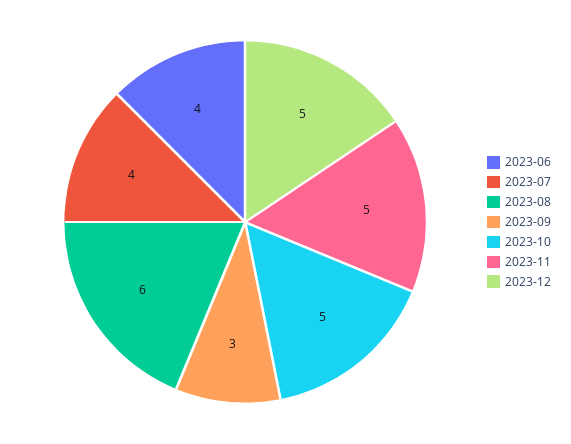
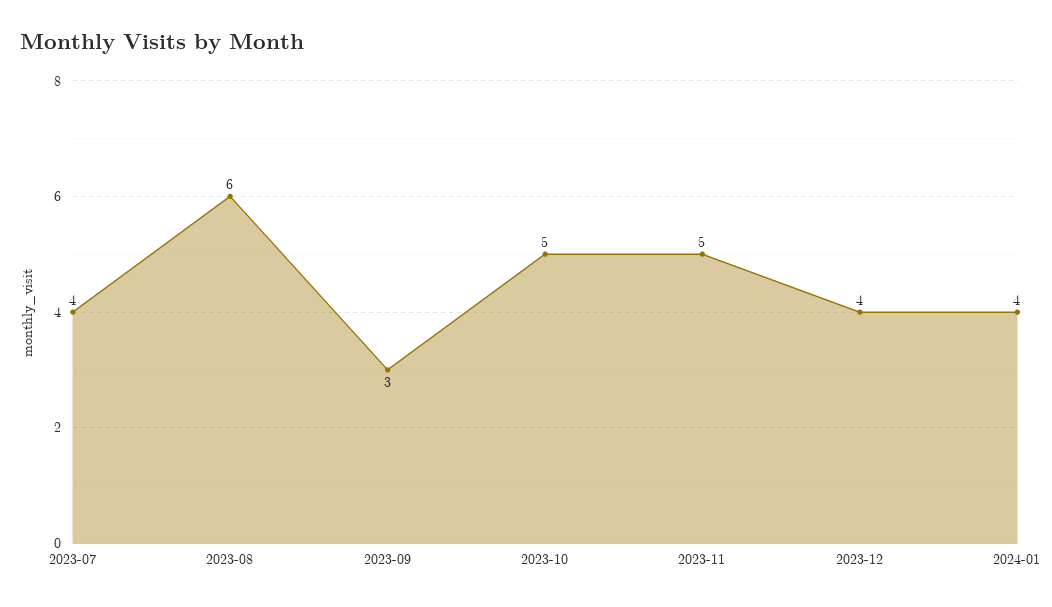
2023-06: 4 -> none
2023-12: 5 -> 4
2024-01: none -> 4

